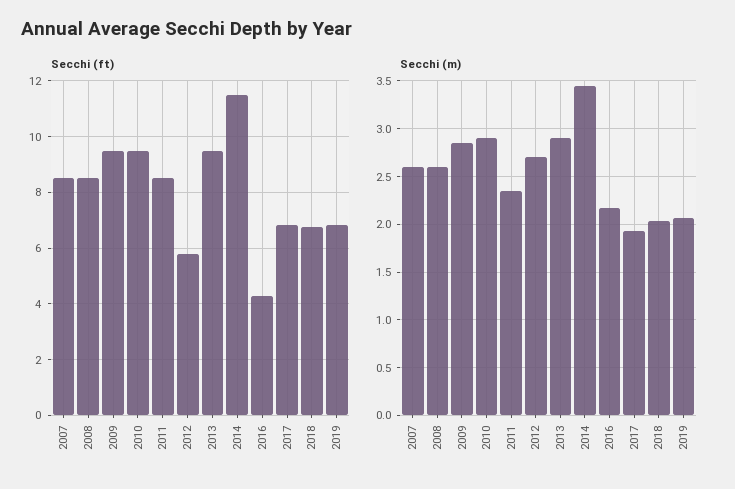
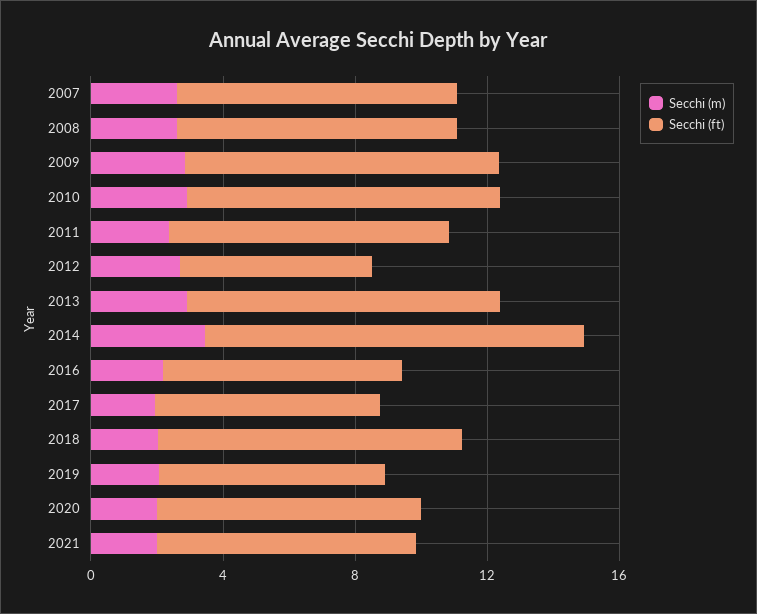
Secchi (ft), 2016: 4.25 -> 7
Secchi (ft), 2018: 6.75 -> 9
Secchi (m), 2020: none -> 2
Secchi (ft), 2020: none -> 8
Secchi (m), 2021: none -> 2
Secchi (ft), 2021: none -> 8

